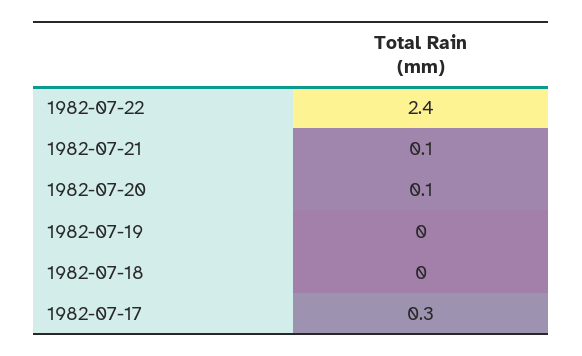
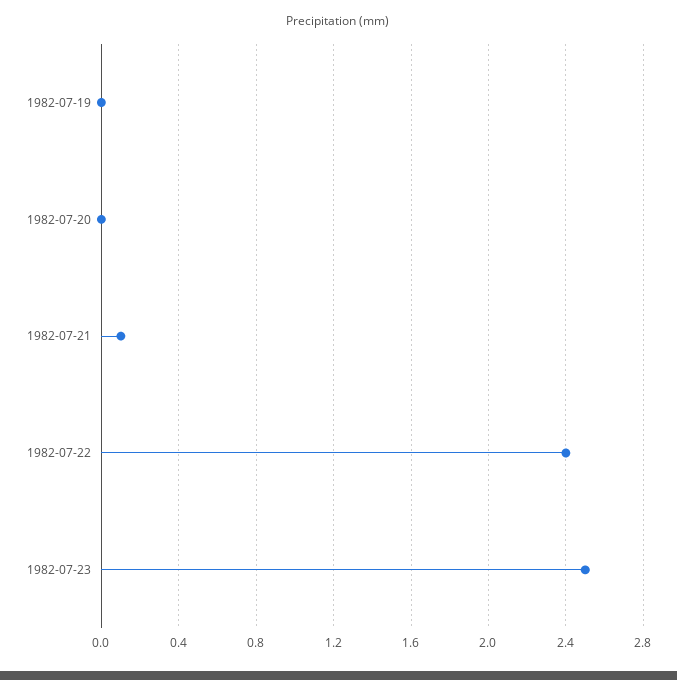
1982-07-20: 0.1 -> 0
1982-07-18: 0 -> none
1982-07-17: 0.3 -> none
1982-07-23: none -> 2.5

